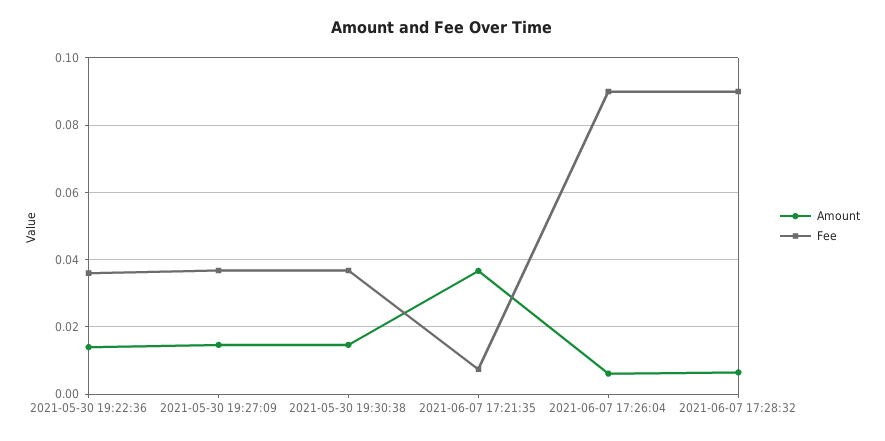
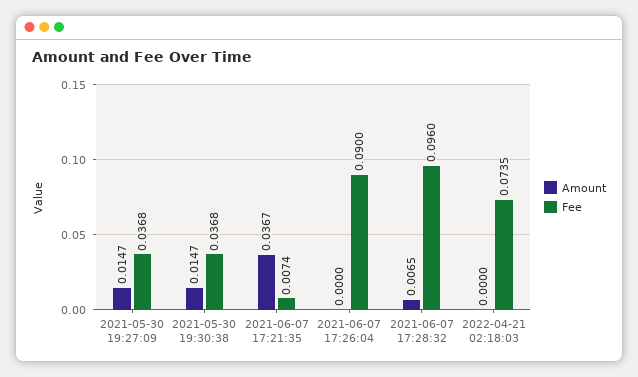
Amount, 2021-05-30 19:22:36: 0.014 -> none
Fee, 2021-05-30 19:22:36: 0.036 -> none
Amount, 2021-06-07 17:26:04: 0.006 -> 0
Fee, 2021-06-07 17:28:32: 0.09 -> 0.096
Amount, 2022-04-21 02:18:03: none -> 0
Fee, 2022-04-21 02:18:03: none -> 0.0735

